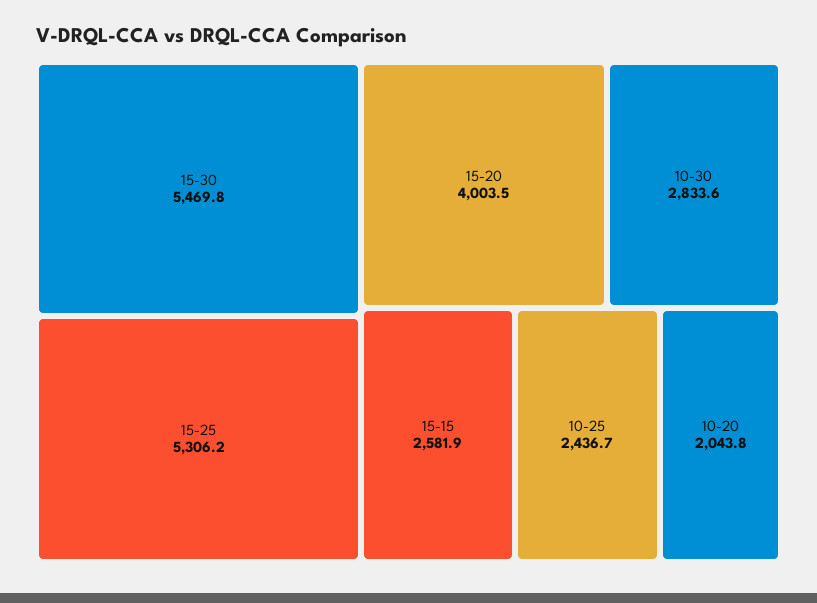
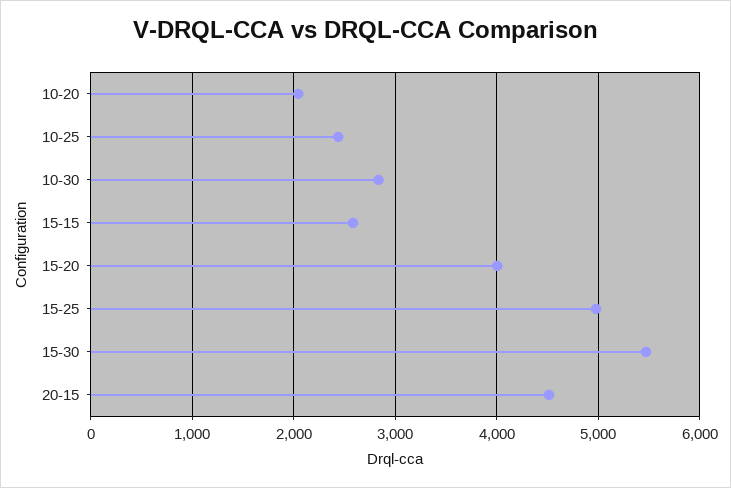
15-25: 5306.2 -> 5000
20-15: none -> 4500

